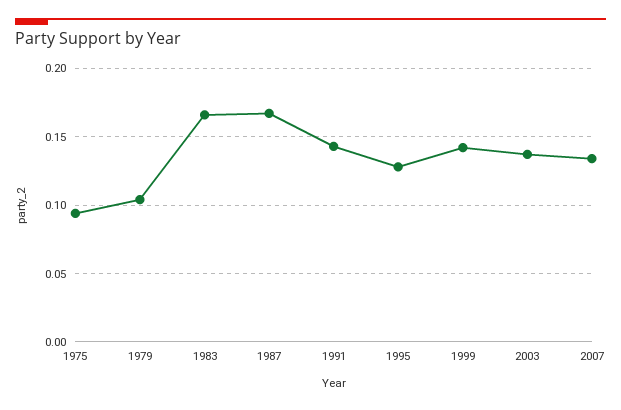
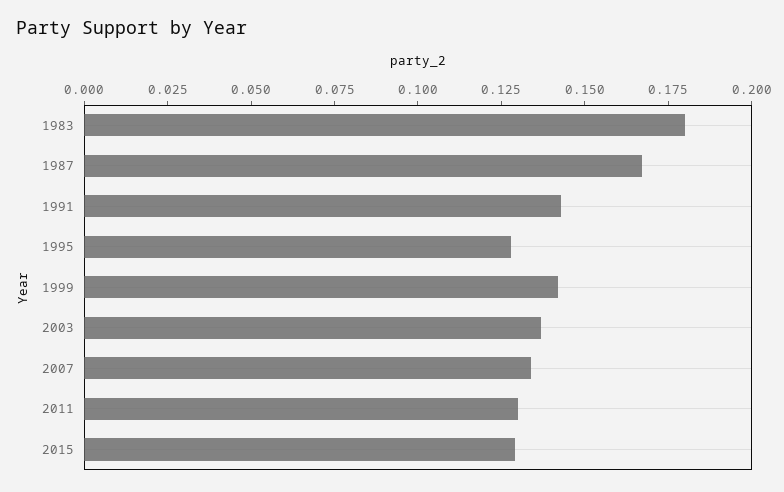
1975: 0.095 -> none
1979: 0.105 -> none
1983: 0.165 -> 0.18
2011: none -> 0.13
2015: none -> 0.13

